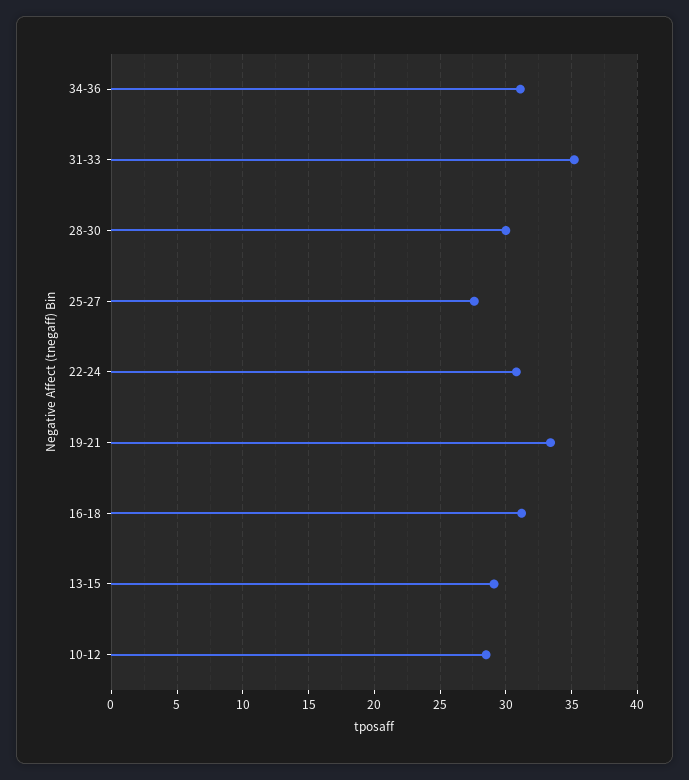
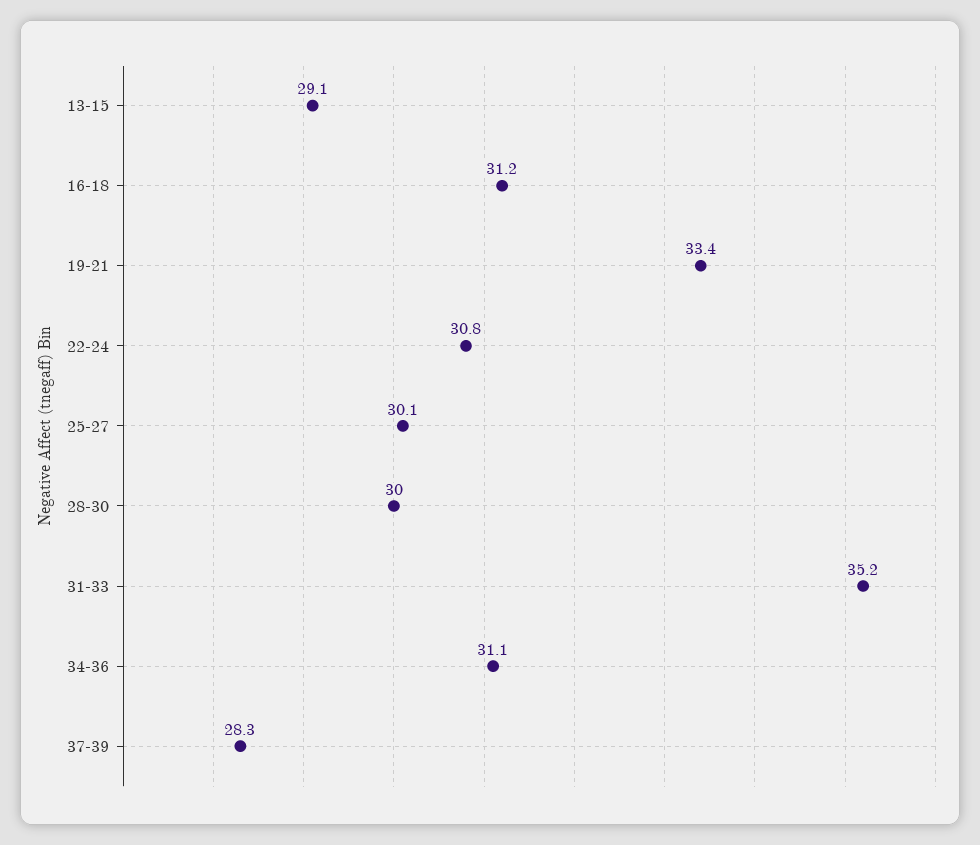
25-27: 27.5 -> 30.1
10-12: 28.5 -> none
37-39: none -> 28.3

